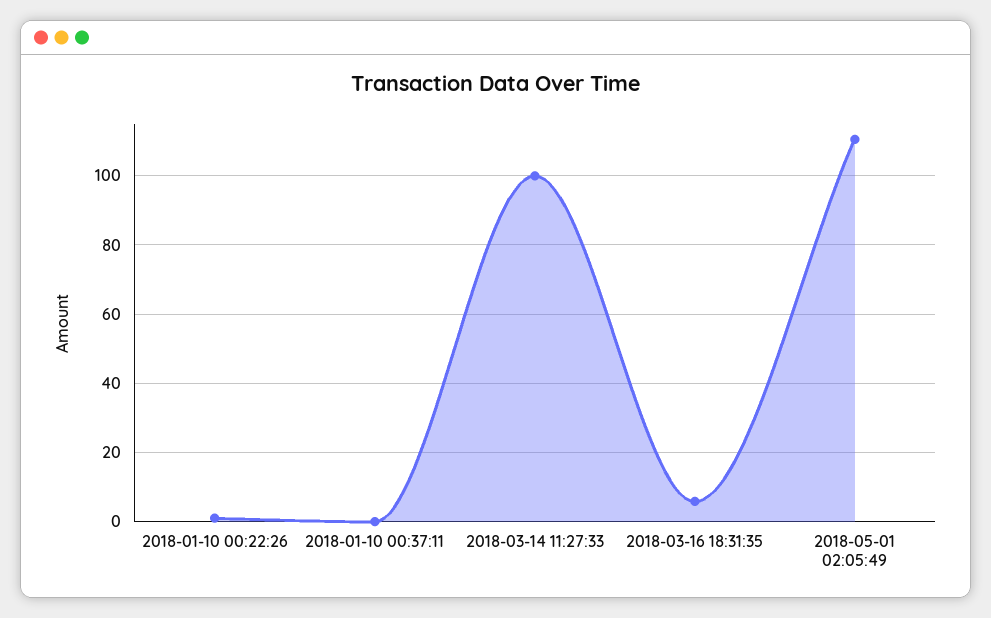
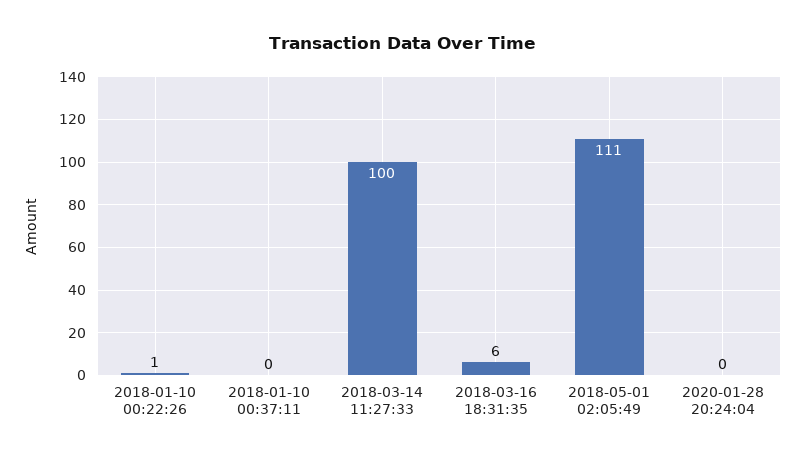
2020-01-28 20:24:04: none -> 0

